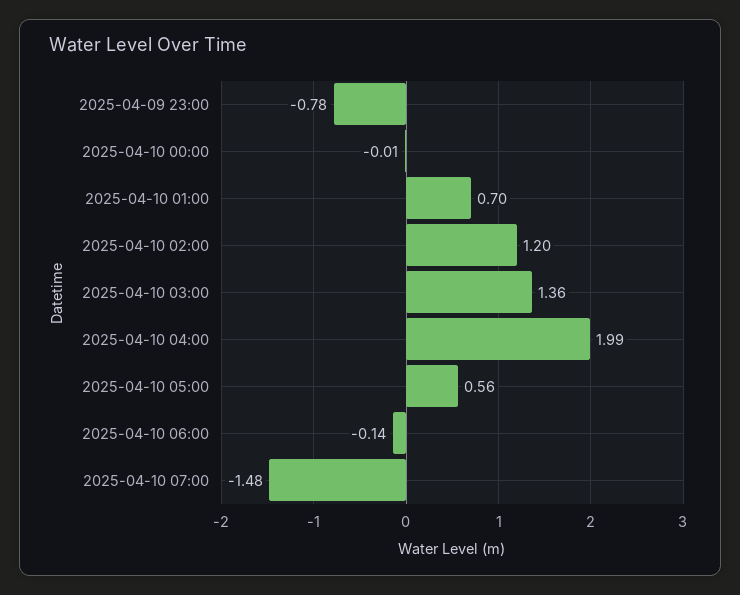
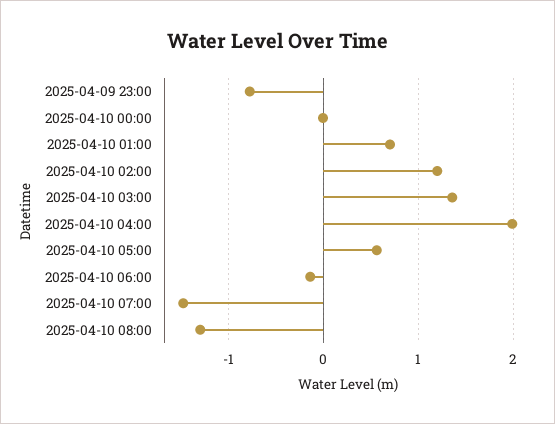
2025-04-10 08:00: none -> -1.3

